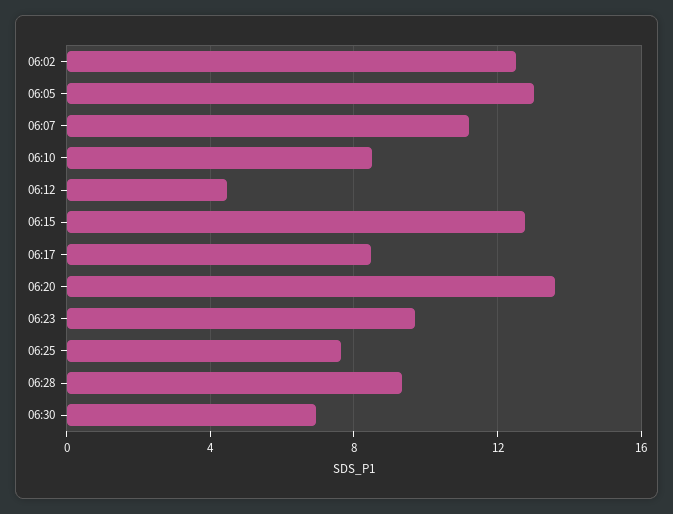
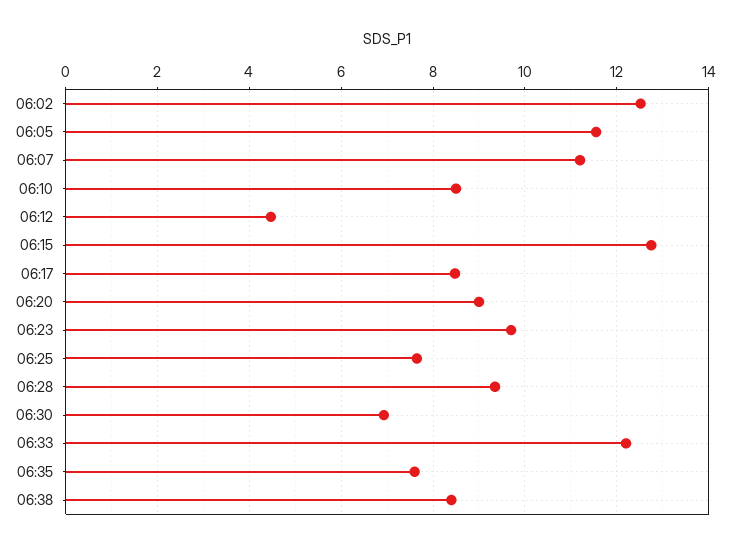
06:05: 13 -> 11.6
06:20: 13.5 -> 9
06:33: none -> 12.2
06:35: none -> 7.6
06:38: none -> 8.4

